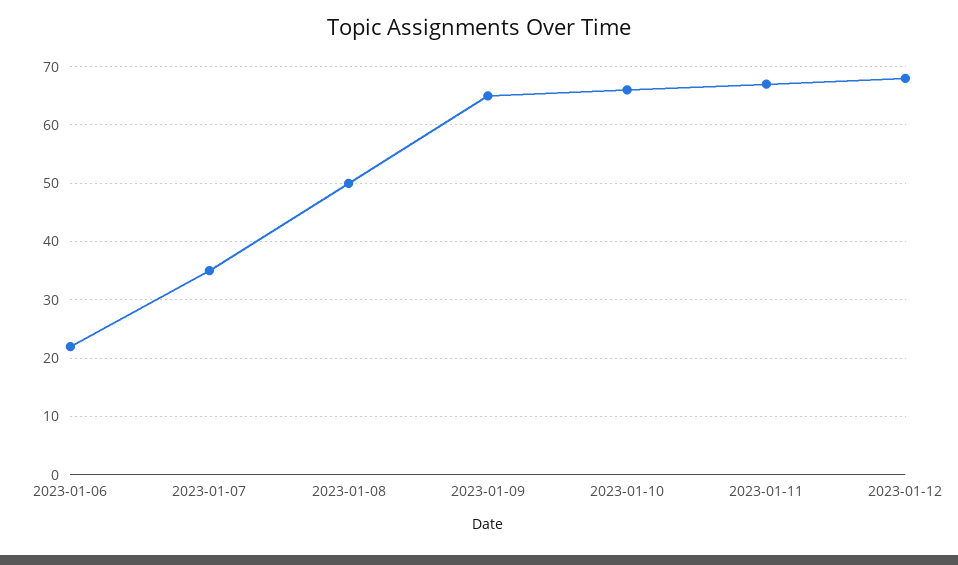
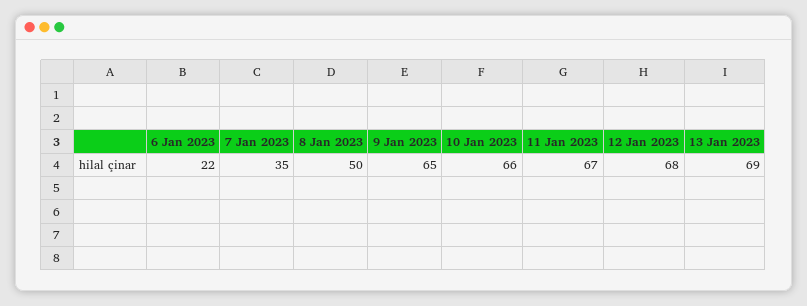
13 Jan 2023: none -> 69

